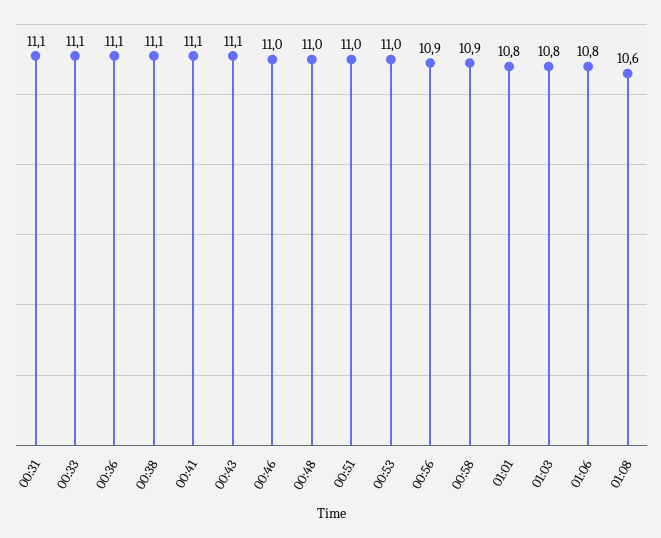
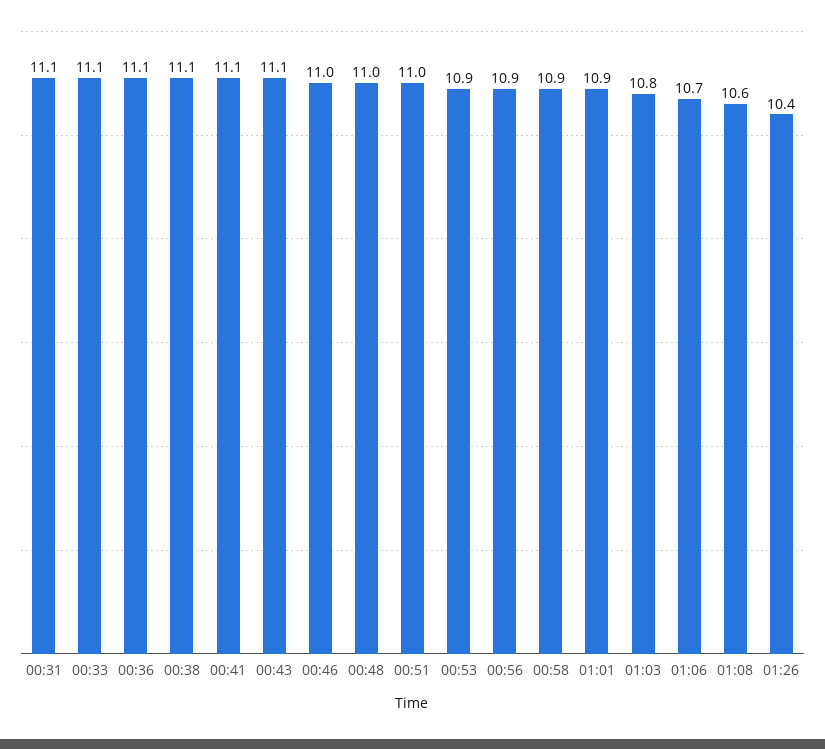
00:53: 11 -> 10.9
01:01: 10.8 -> 10.9
01:06: 10.8 -> 10.7
01:26: none -> 10.4

